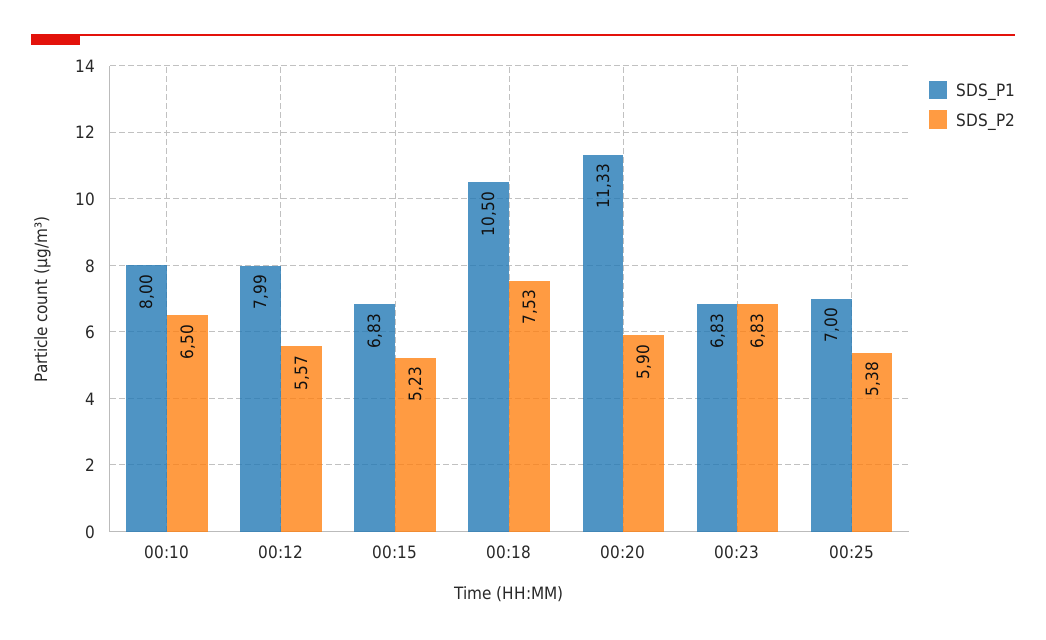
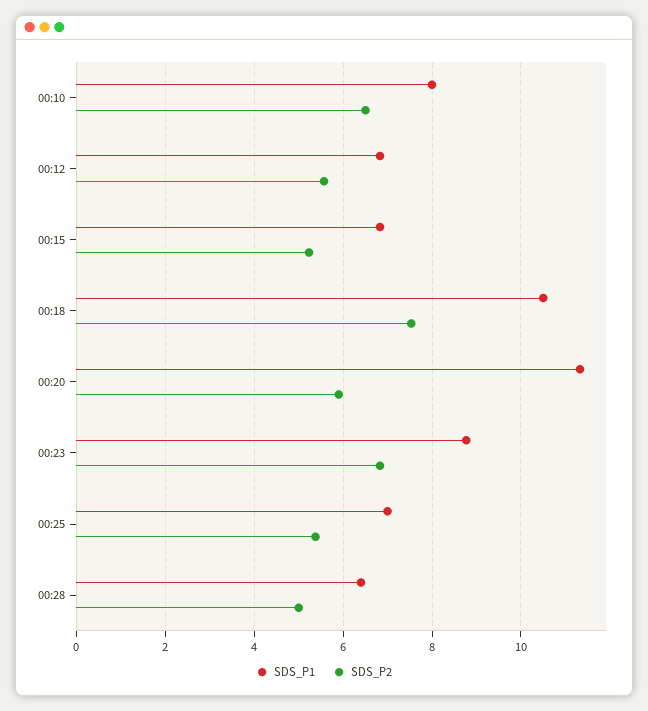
SDS_P1, 00:12: 7.99 -> 6.8
SDS_P1, 00:23: 6.83 -> 8.8
SDS_P1, 00:28: none -> 6.4
SDS_P2, 00:28: none -> 5

